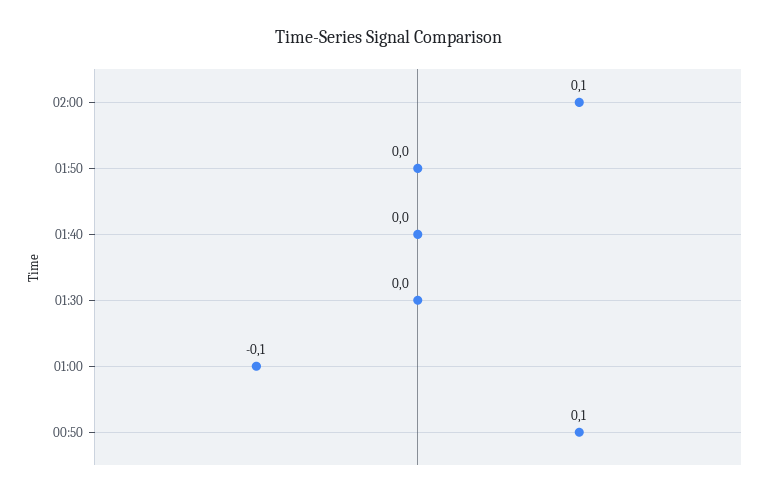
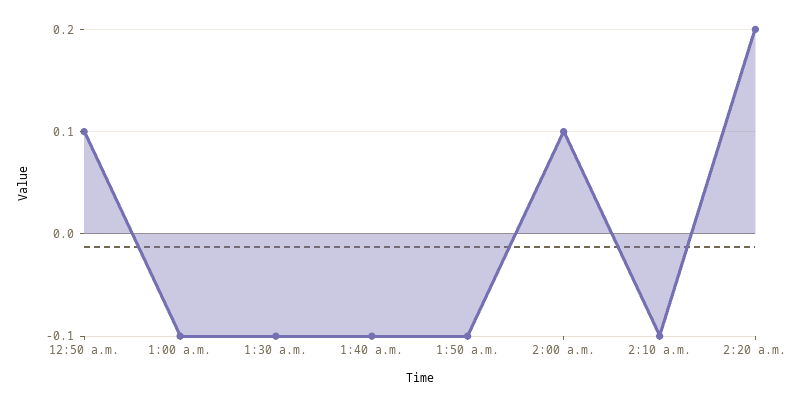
01:50: 0 -> -0.1
01:40: 0 -> -0.1
01:30: 0 -> -0.1
2:10 a.m.: none -> -0.1
2:20 a.m.: none -> 0.2

